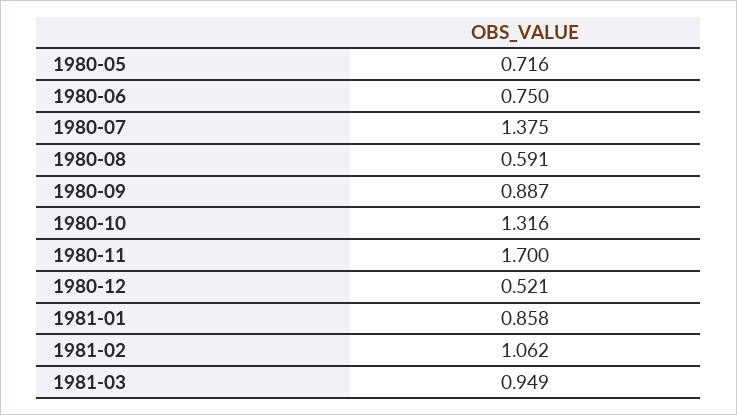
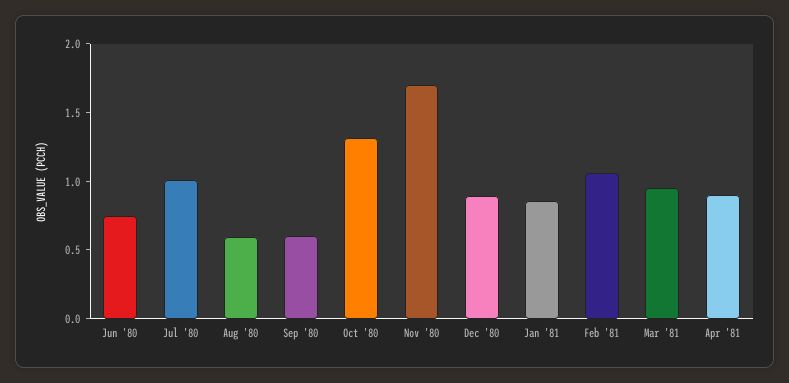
1980-05: 0.716 -> none
1980-07: 1.375 -> 1
1980-09: 0.887 -> 0.6
1980-12: 0.521 -> 0.9
Apr '81: none -> 0.9

